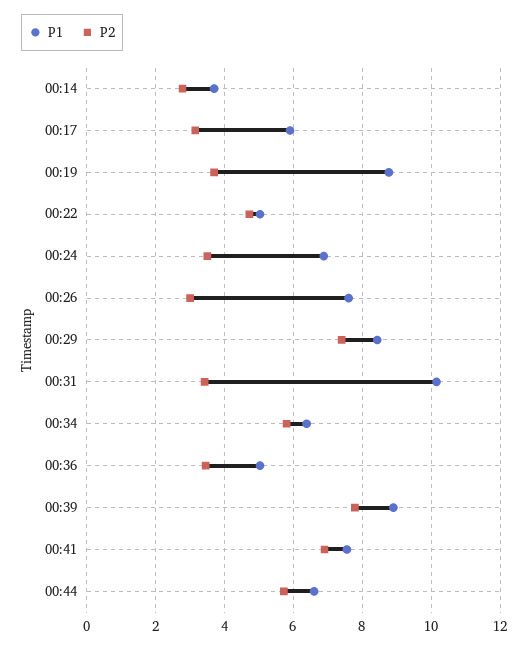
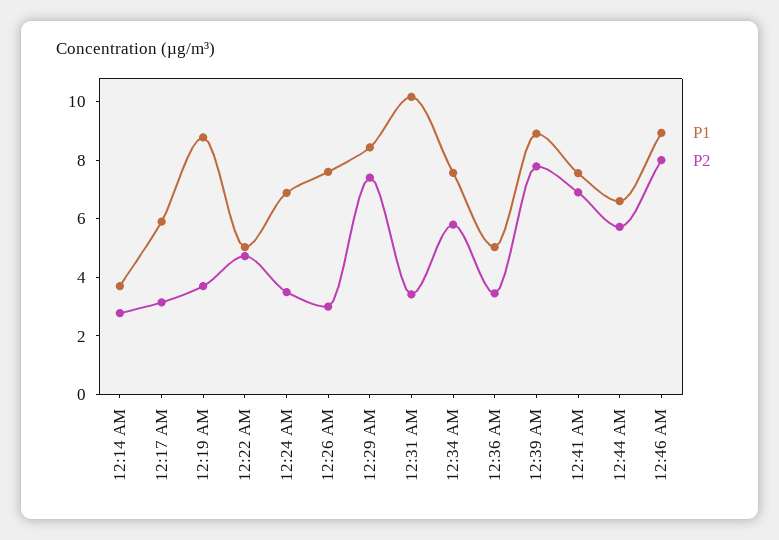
P1, 00:34: 6.4 -> 7.5
P1, 12:46 AM: none -> 9
P2, 12:46 AM: none -> 8

